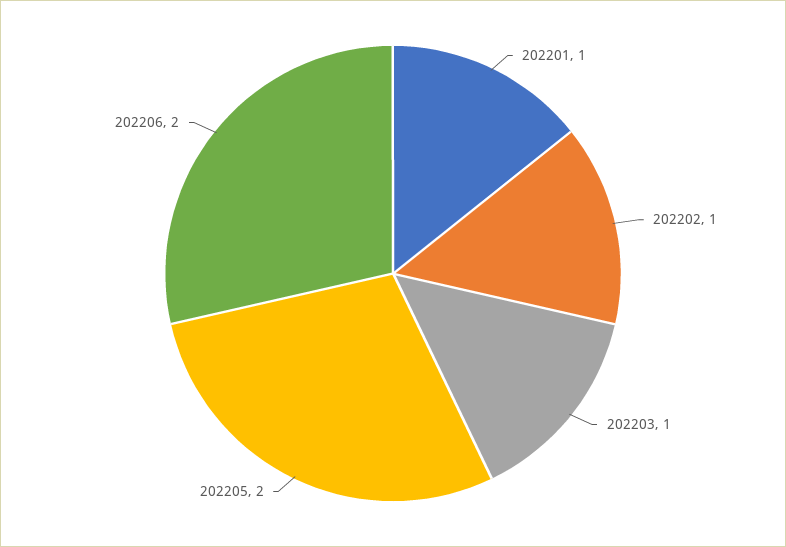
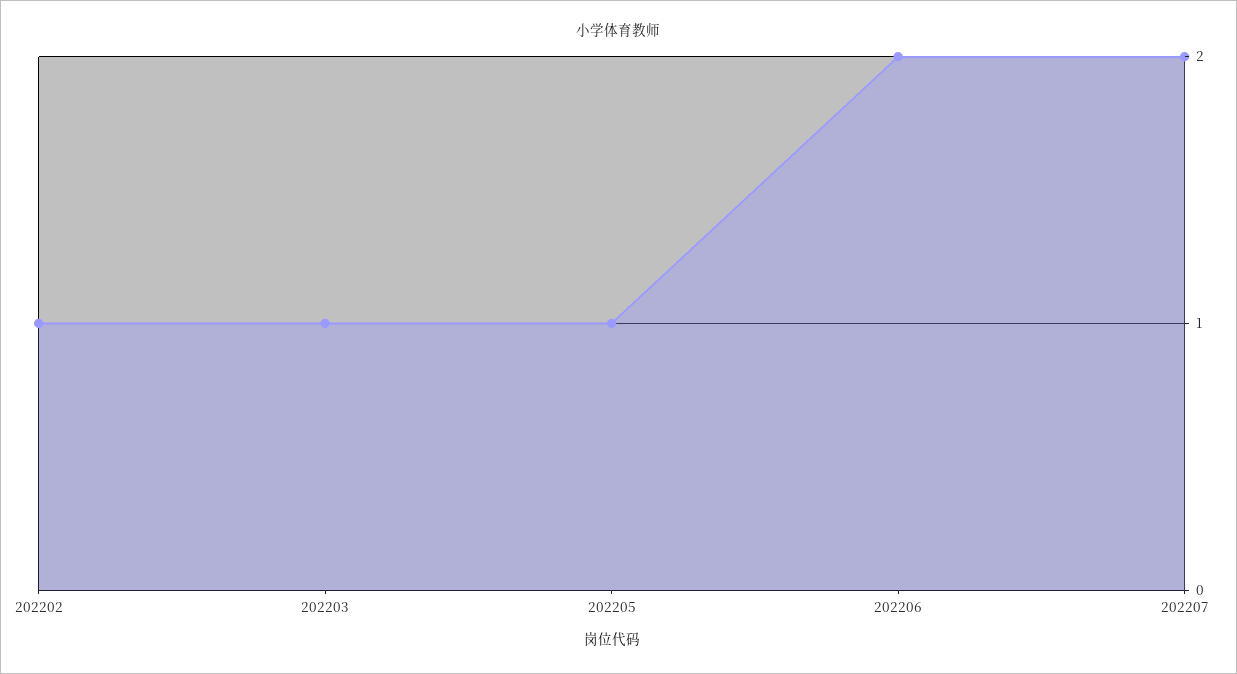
202201: 1 -> none
202205: 2 -> 1
202207: none -> 2

